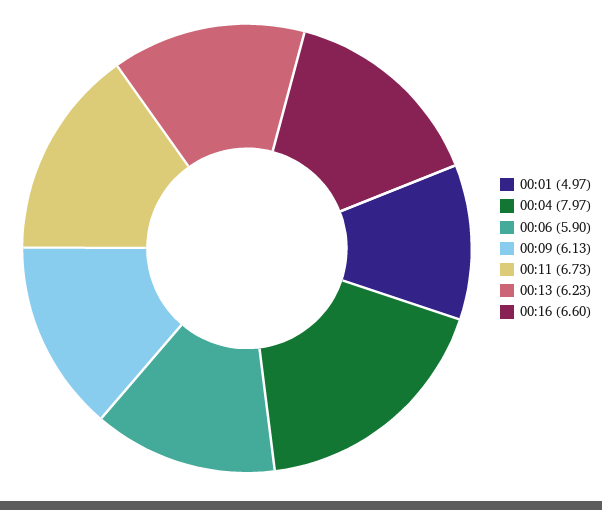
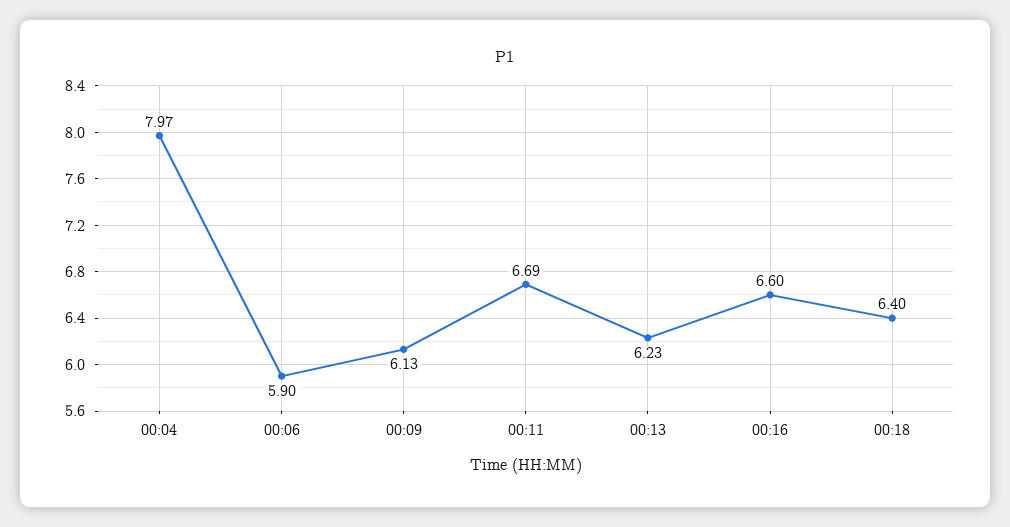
00:01: 4.97 -> none
00:11: 6.73 -> 6.69
00:18: none -> 6.4

